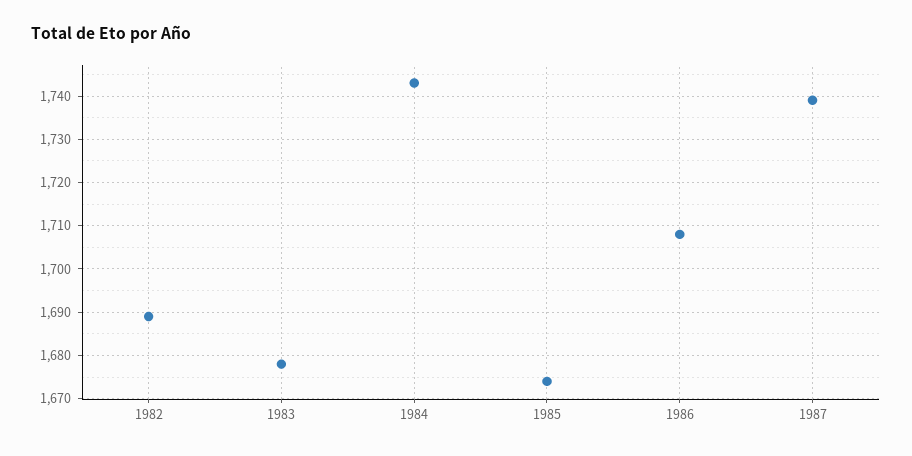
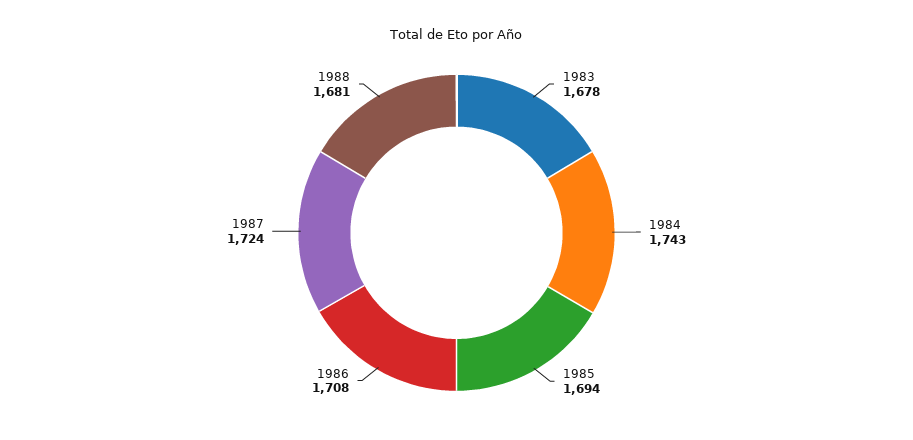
1982: 1690 -> none
1985: 1675 -> 1694
1987: 1740 -> 1724
1988: none -> 1681

